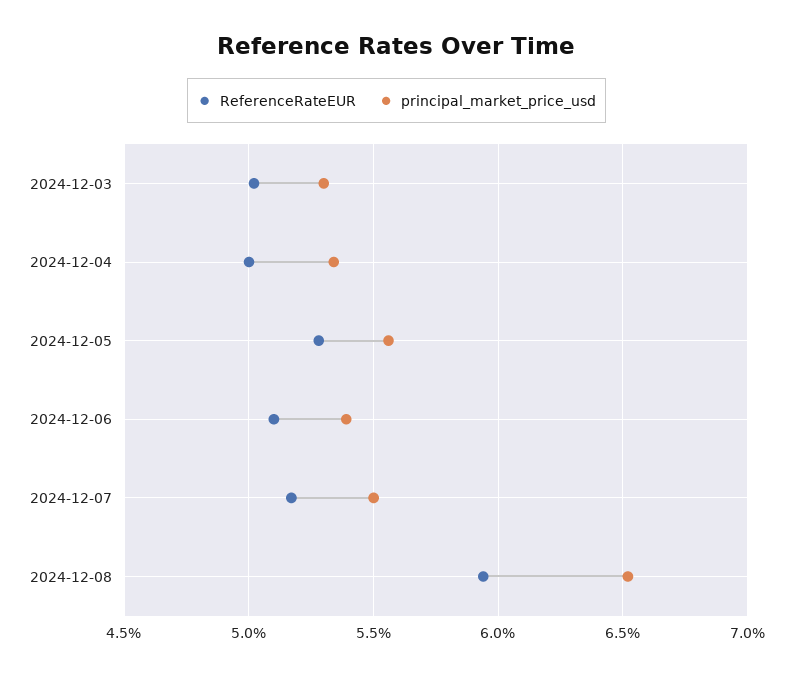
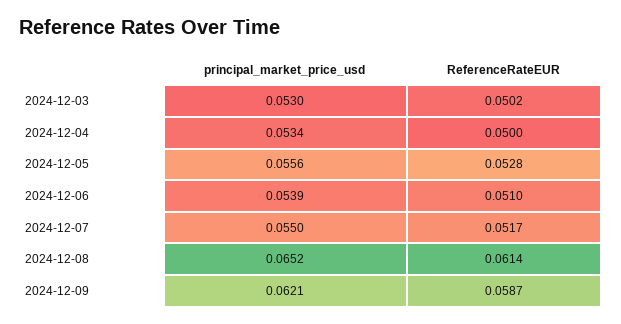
ReferenceRateEUR, 2024-12-08: 0.0595 -> 0.0614
principal_market_price_usd, 2024-12-09: none -> 0.0621
ReferenceRateEUR, 2024-12-09: none -> 0.0587

